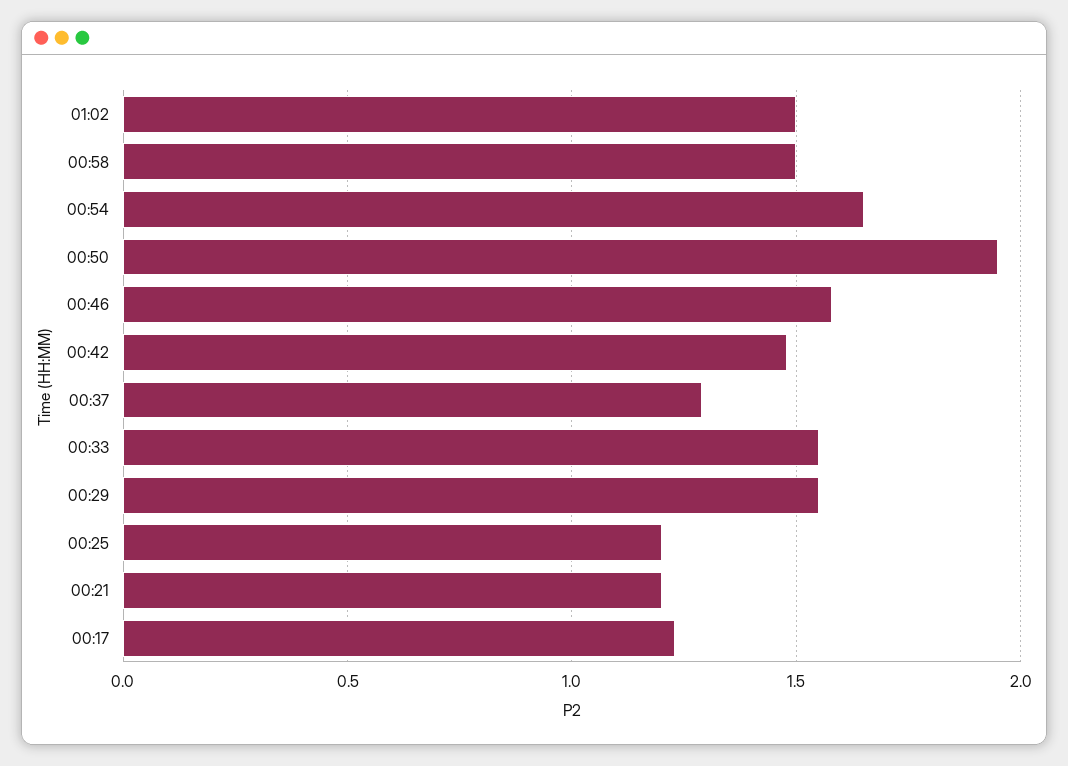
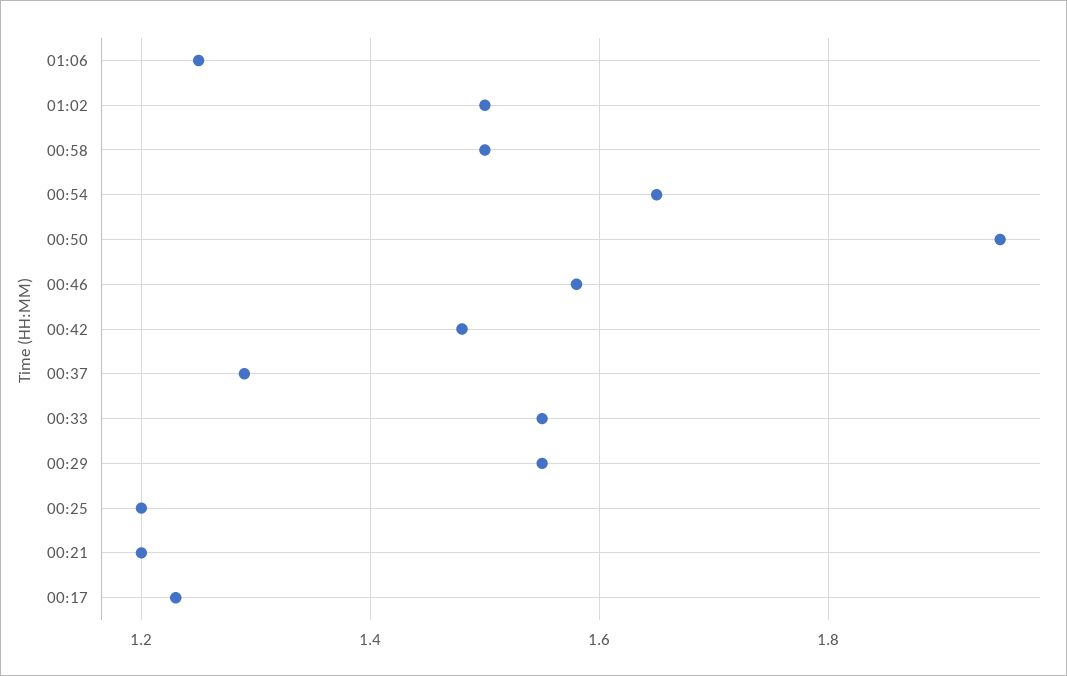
01:06: none -> 1.25

